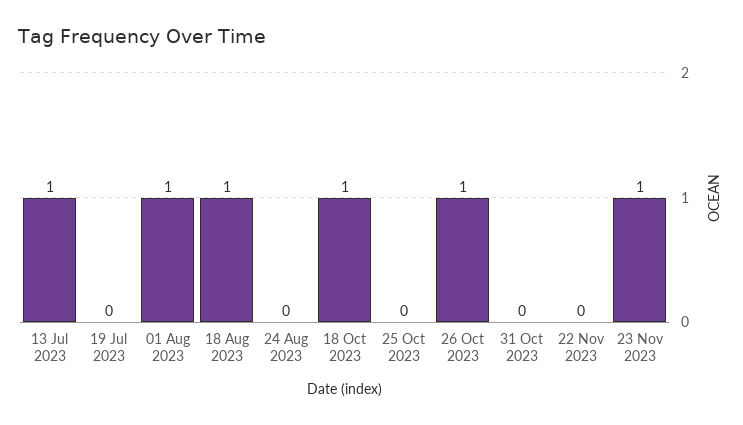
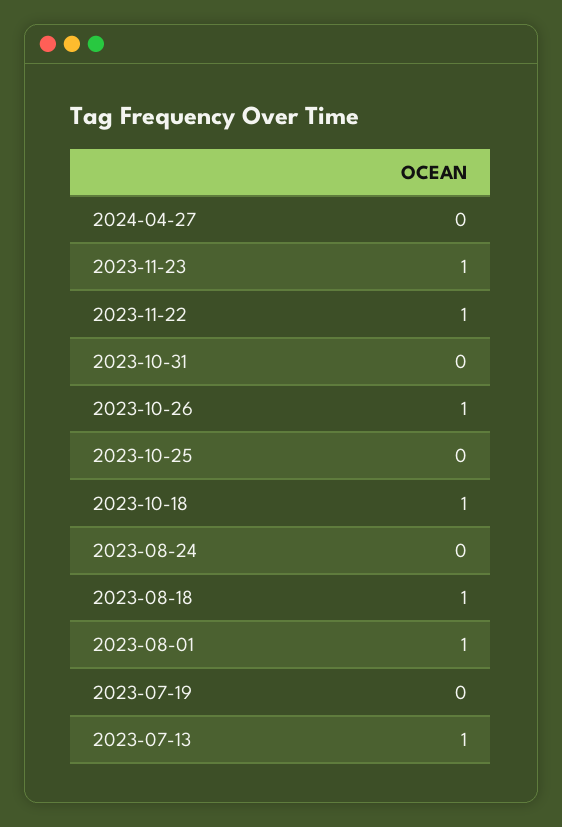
22 Nov 2023: 0 -> 1
2024-04-27: none -> 0

